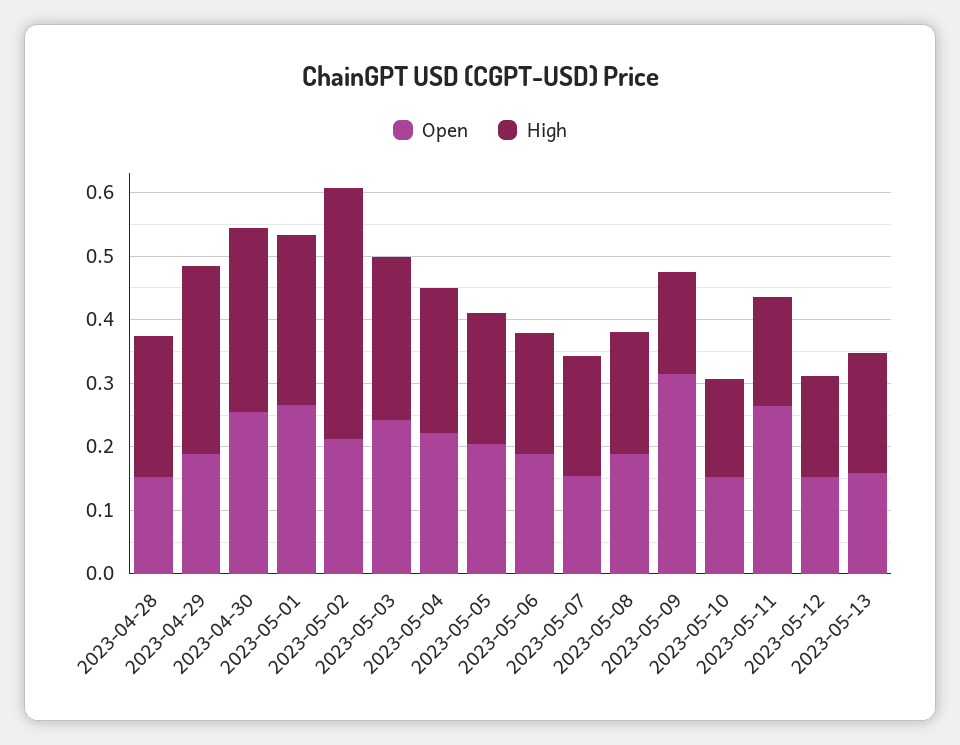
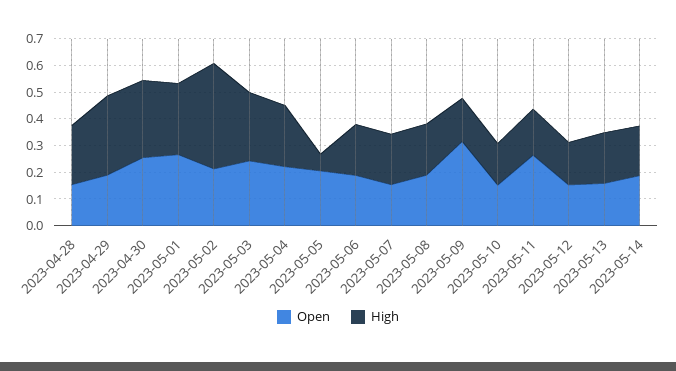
High, 2023-05-05: 0.2 -> 0.05
Open, 2023-05-14: none -> 0.2
High, 2023-05-14: none -> 0.2

